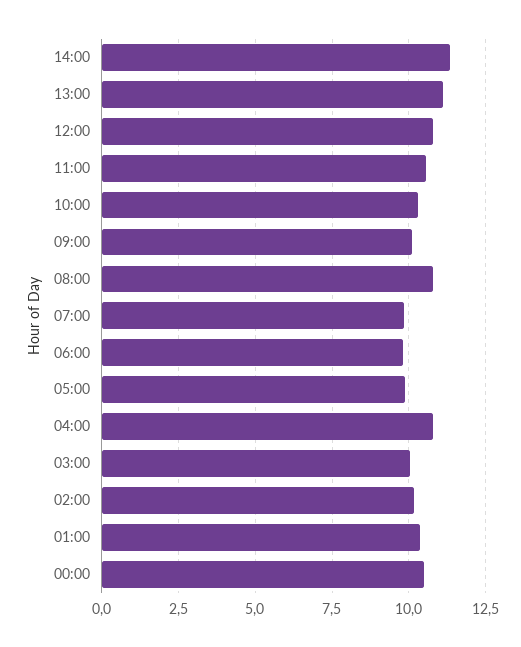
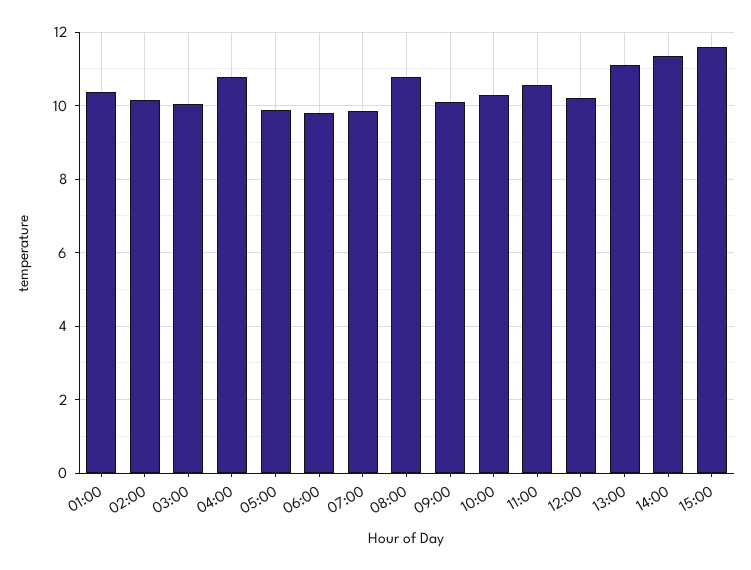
12:00: 10.75 -> 10.2
00:00: 10.5 -> none
15:00: none -> 11.6

